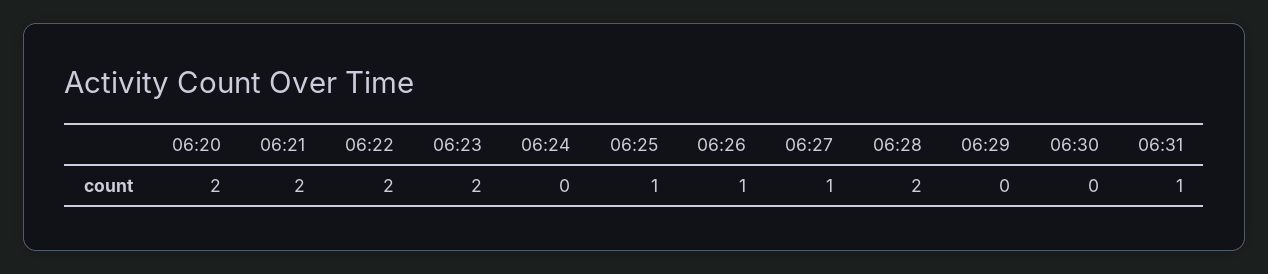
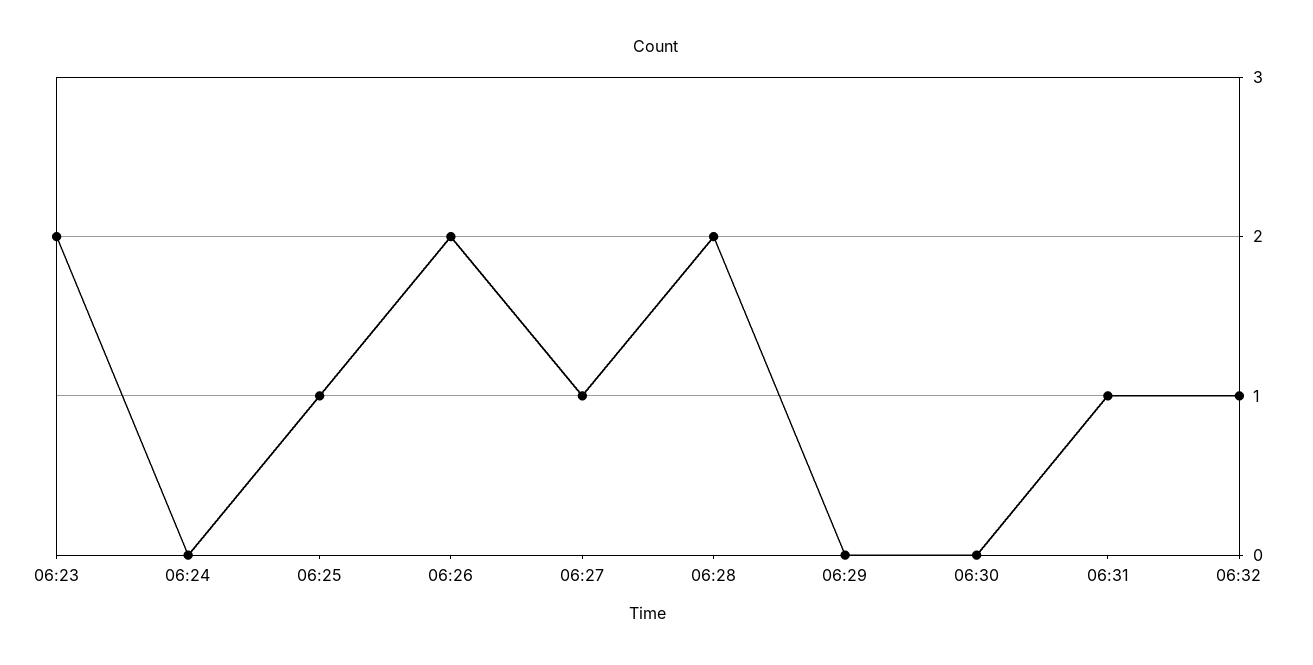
06:20: 2 -> none
06:21: 2 -> none
06:22: 2 -> none
06:26: 1 -> 2
06:32: none -> 1

